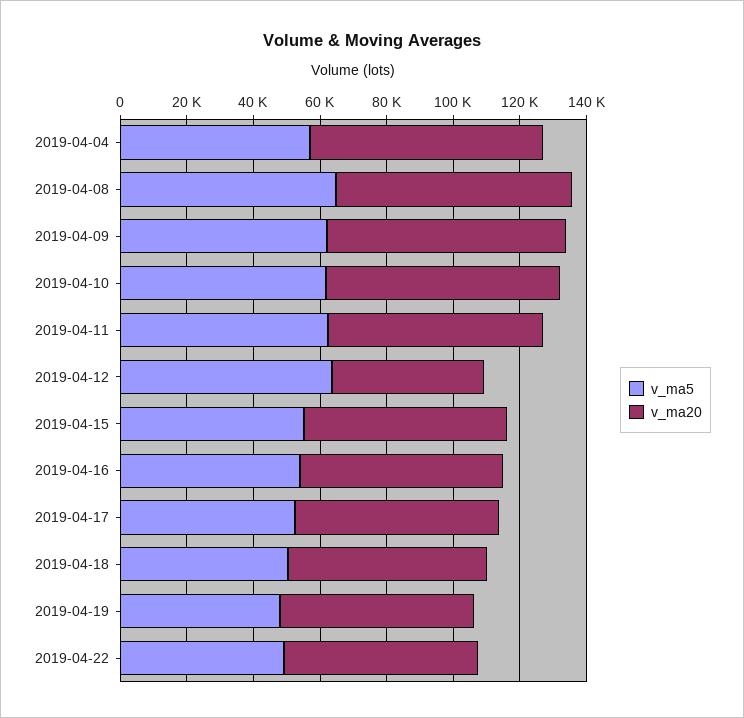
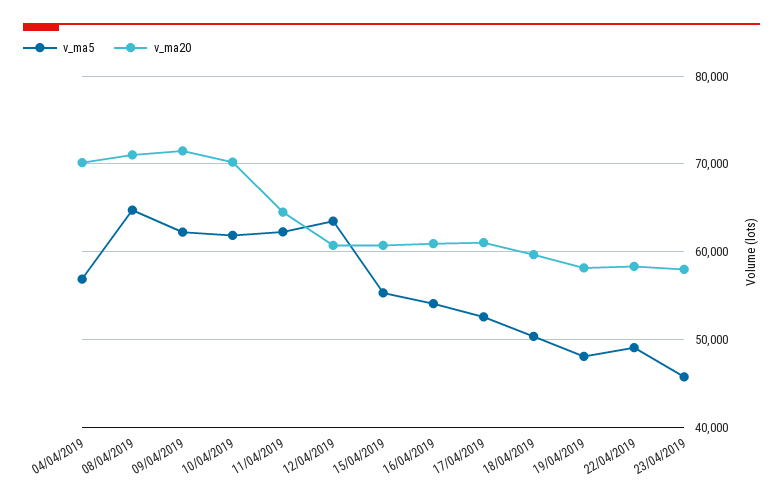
v_ma20, 2019-04-12: 45000 -> 61000
v_ma5, 23/04/2019: none -> 46000
v_ma20, 23/04/2019: none -> 58000

